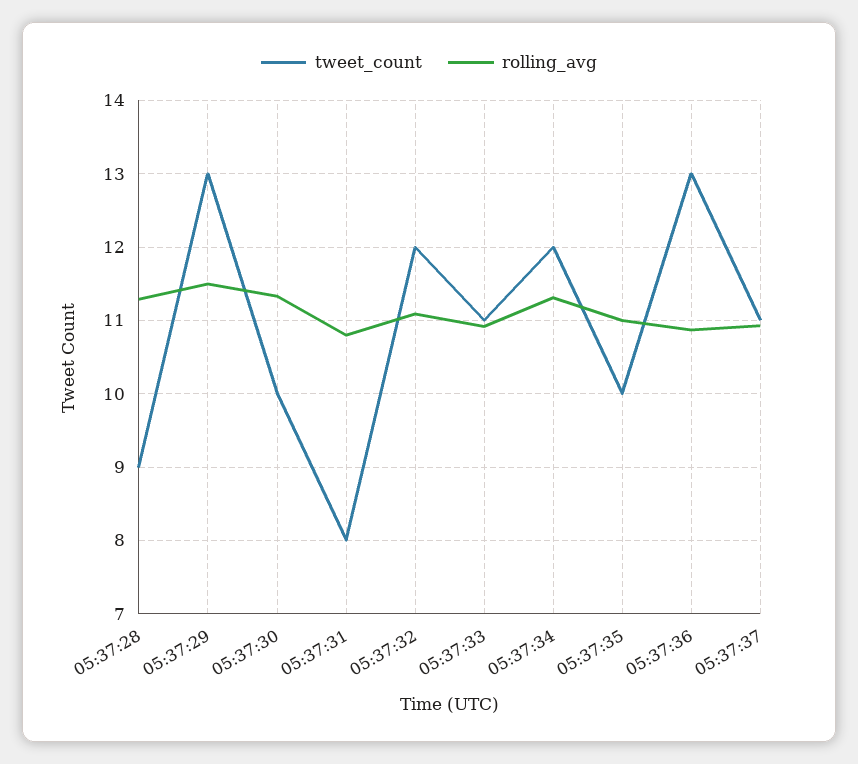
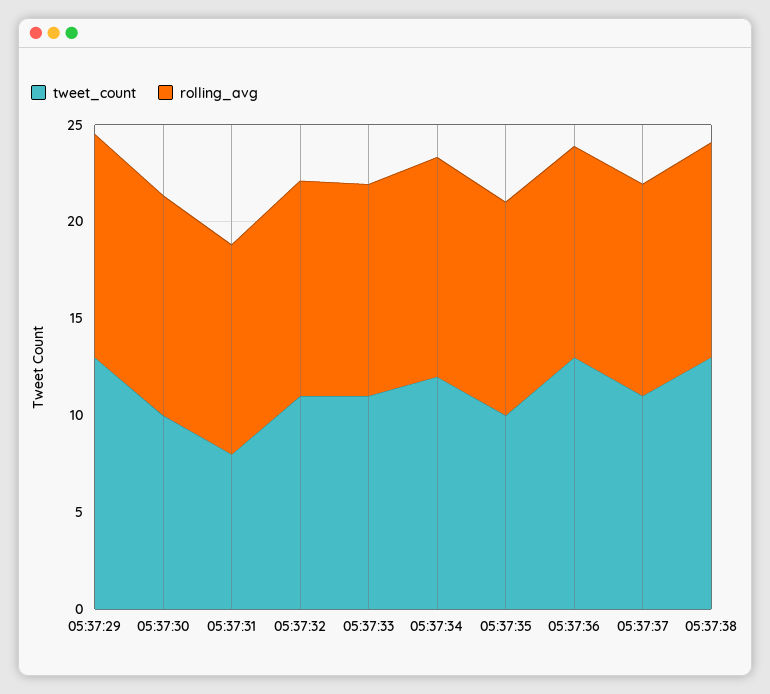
tweet_count, 05:37:28: 9 -> none
rolling_avg, 05:37:28: 11.3 -> none
tweet_count, 05:37:32: 12 -> 11
tweet_count, 05:37:38: none -> 13
rolling_avg, 05:37:38: none -> 11

